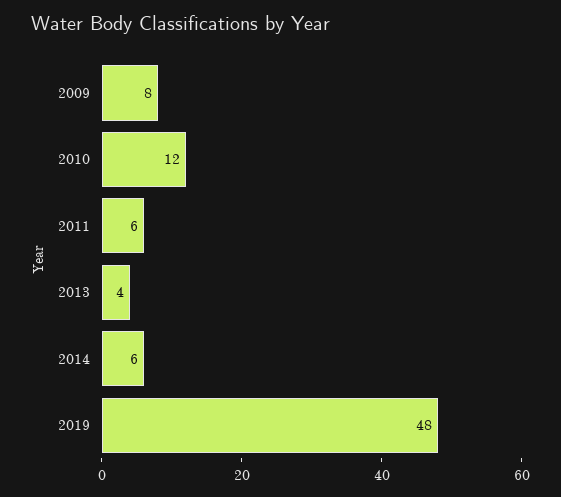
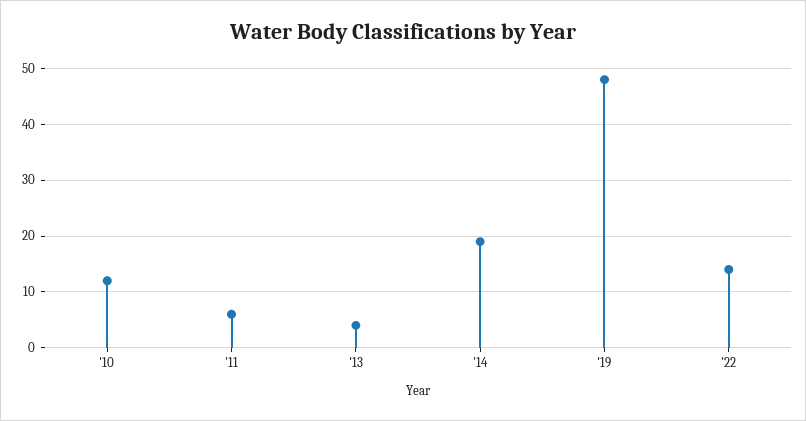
2009: 8 -> none
2014: 6 -> 20
'22: none -> 15

